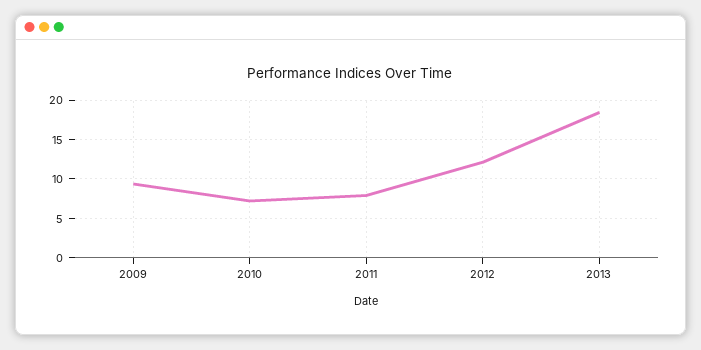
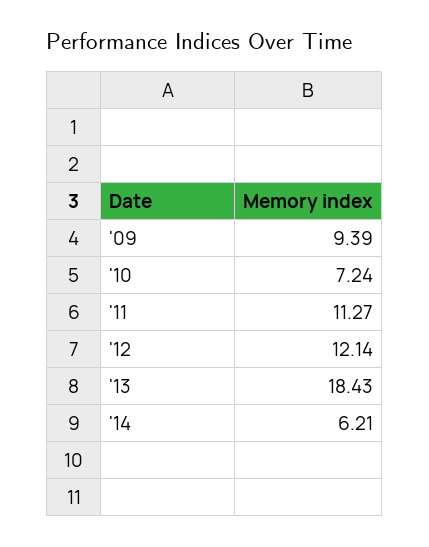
2011: 8 -> 11.27
'14: none -> 6.21

